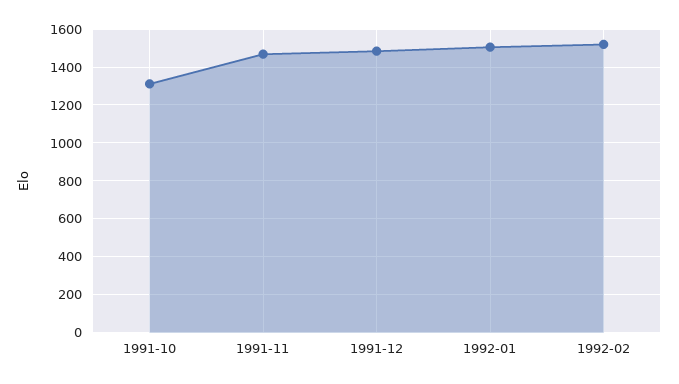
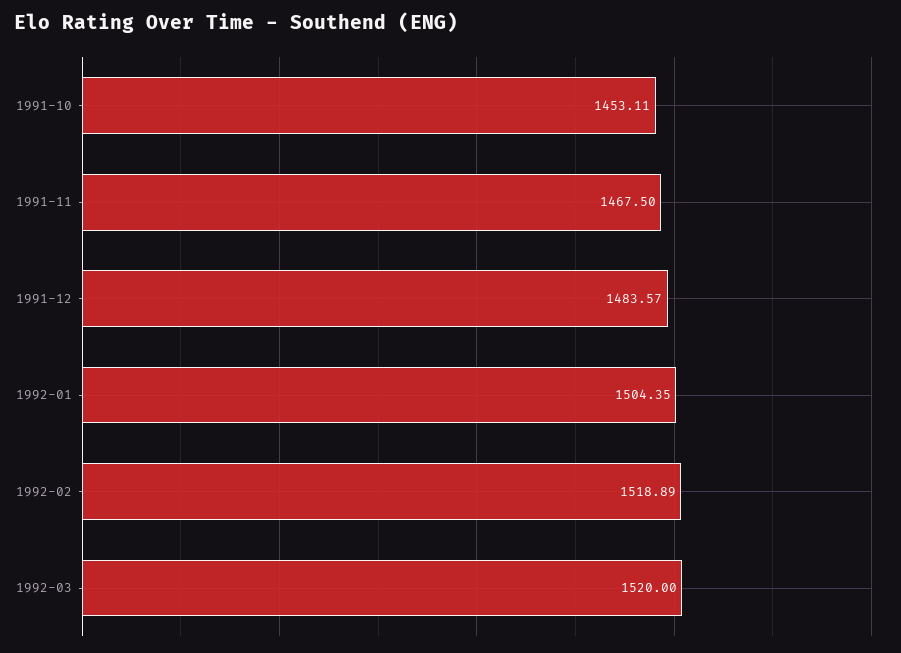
1991-10: 1300 -> 1453.11
1992-03: none -> 1520

